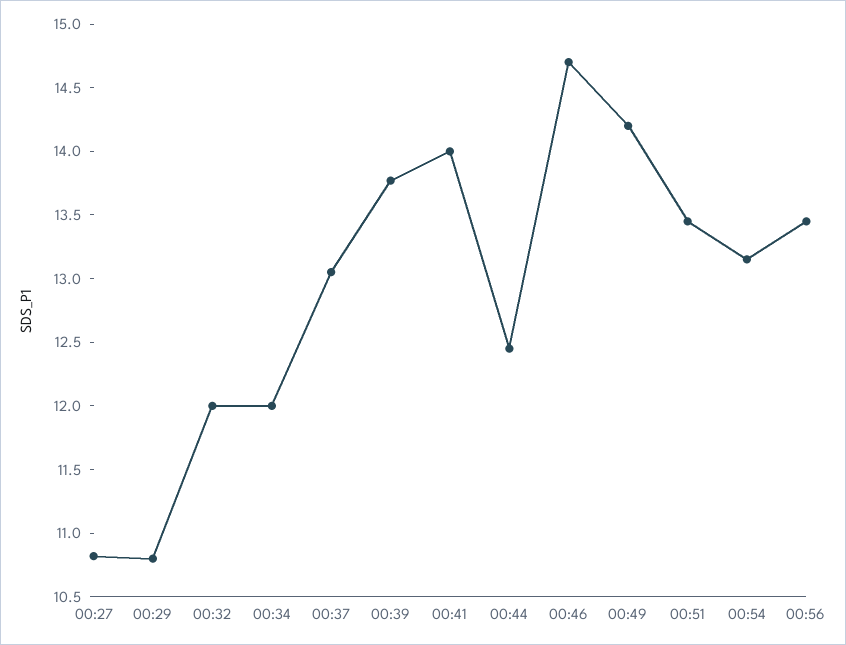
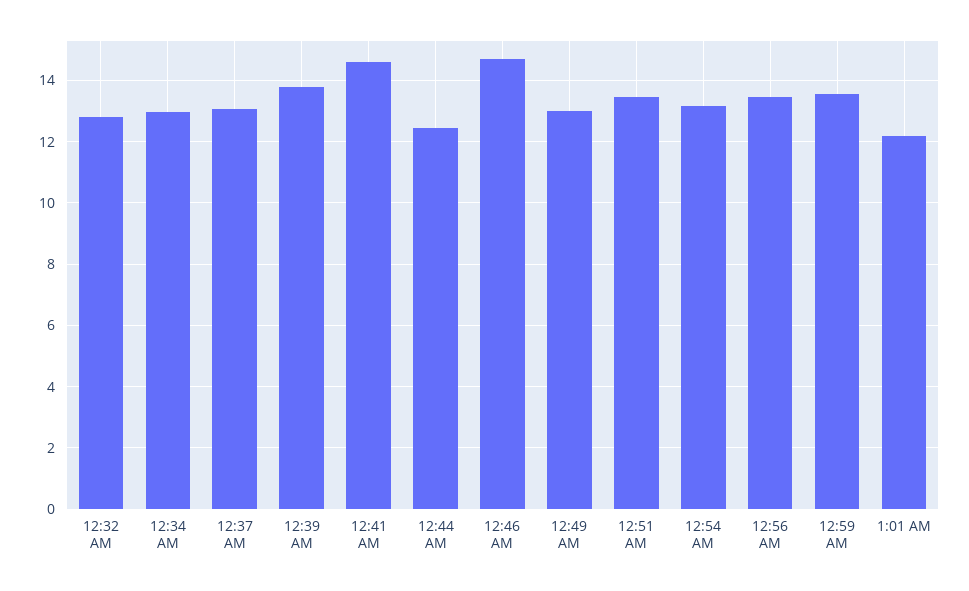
00:27: 10.8 -> none
00:29: 10.8 -> none
00:32: 12 -> 12.8
00:34: 12 -> 13
00:41: 14 -> 14.6
00:49: 14.2 -> 13
12:59 AM: none -> 13.6
1:01 AM: none -> 12.2

